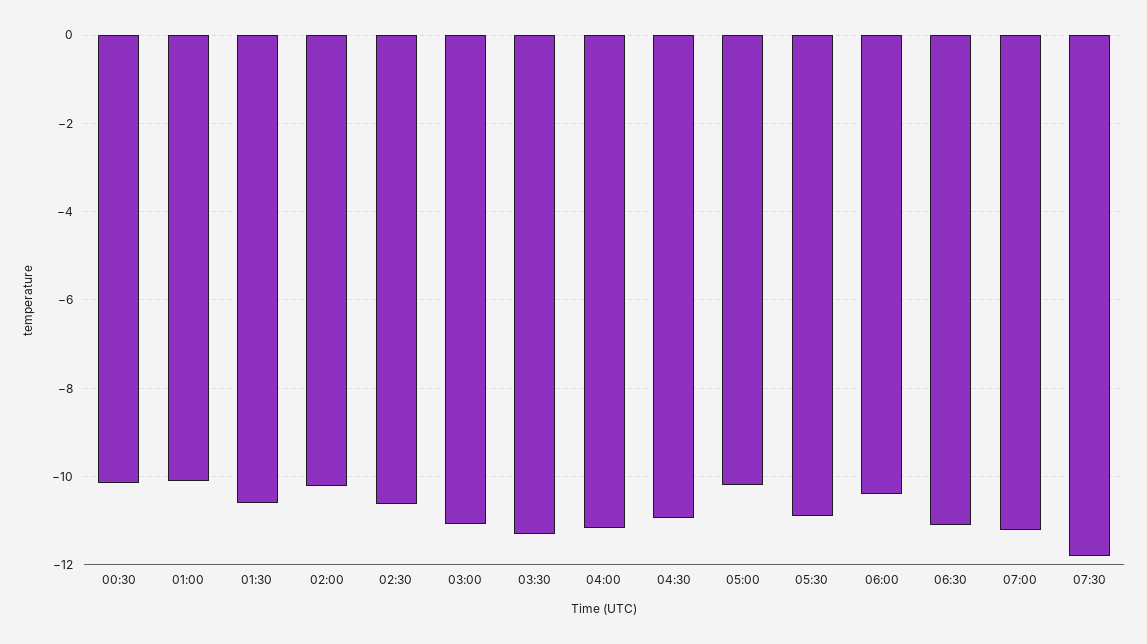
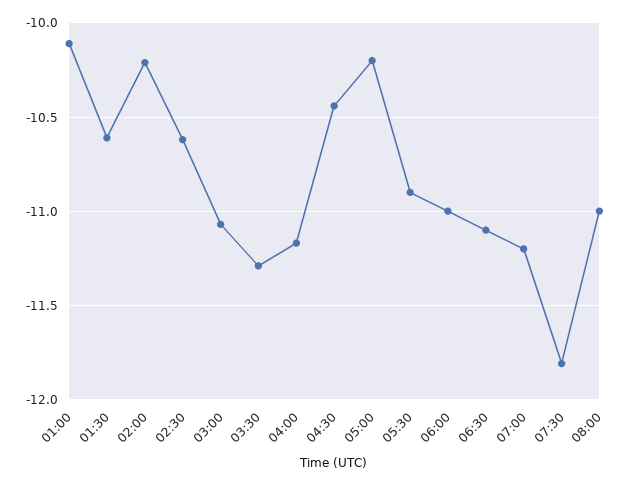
00:30: -10.2 -> none
04:30: -11 -> -10.45
06:00: -10.4 -> -11
08:00: none -> -11

